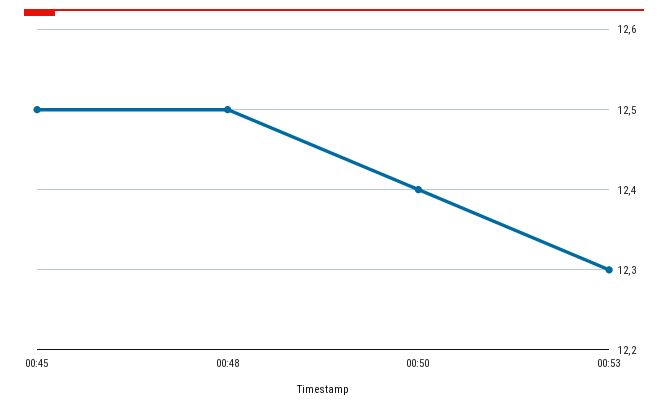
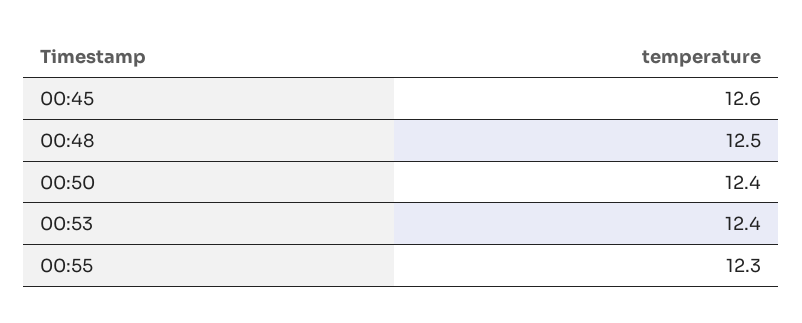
00:45: 12.5 -> 12.6
00:53: 12.3 -> 12.4
00:55: none -> 12.3

